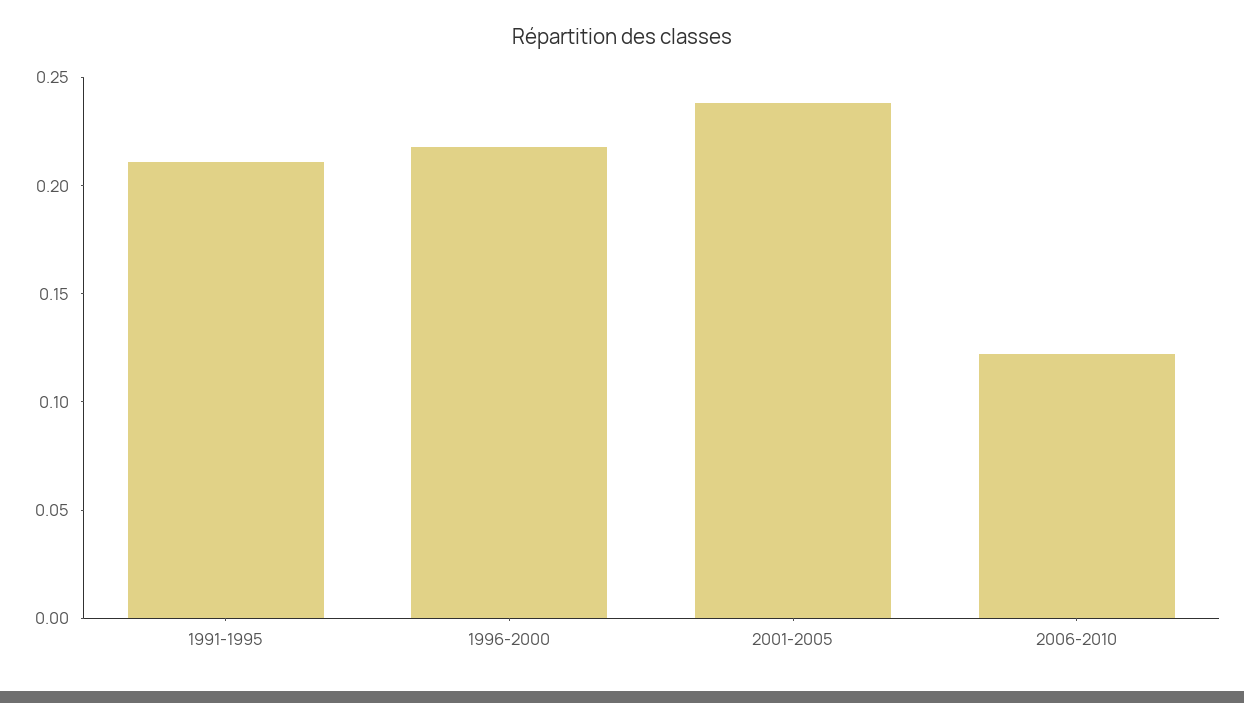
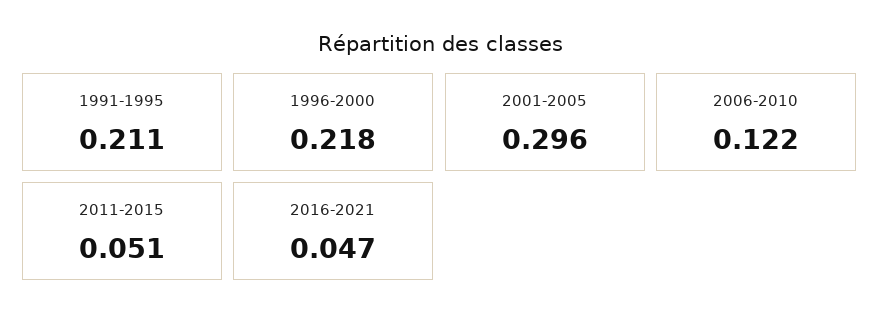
2001-2005: 0.24 -> 0.296
2011-2015: none -> 0.051
2016-2021: none -> 0.047

